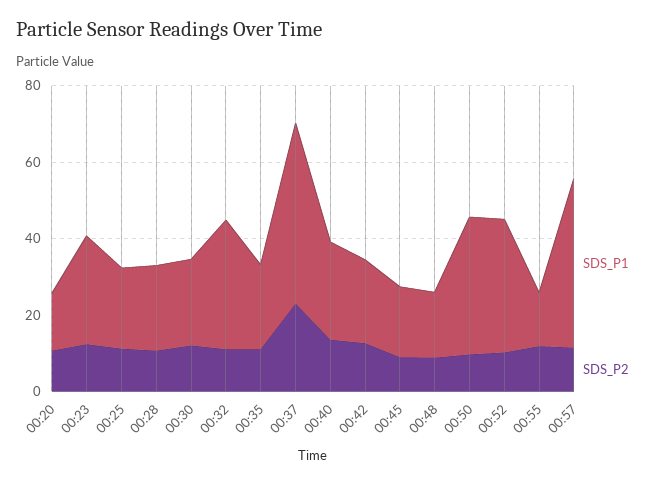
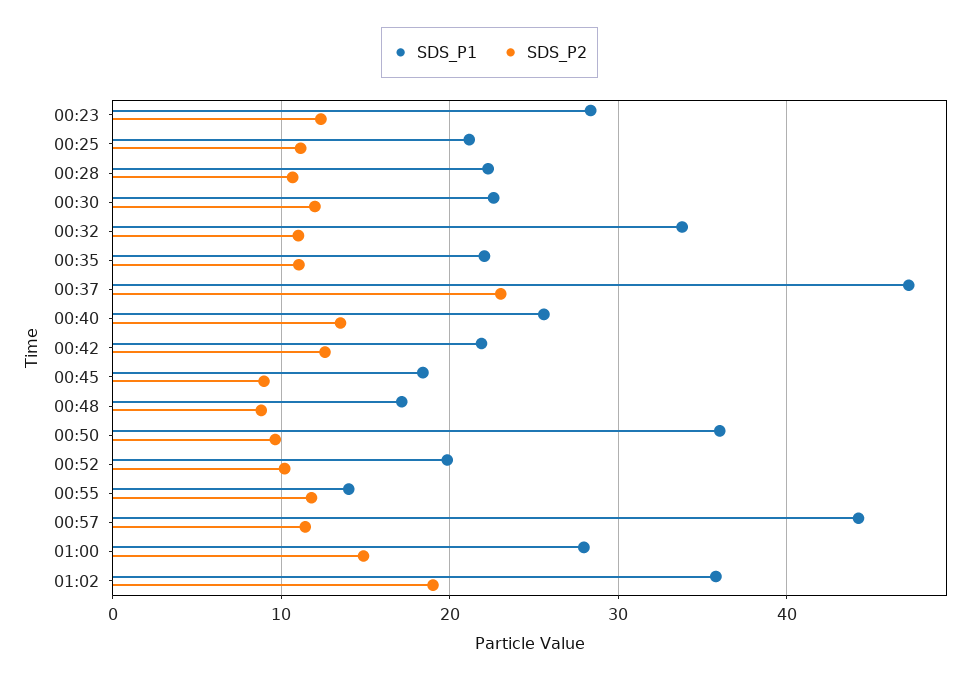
SDS_P1, 00:20: 15 -> none
SDS_P2, 00:20: 10 -> none
SDS_P1, 00:52: 35 -> 20
SDS_P1, 01:00: none -> 28
SDS_P2, 01:00: none -> 15
SDS_P1, 01:02: none -> 36
SDS_P2, 01:02: none -> 19

